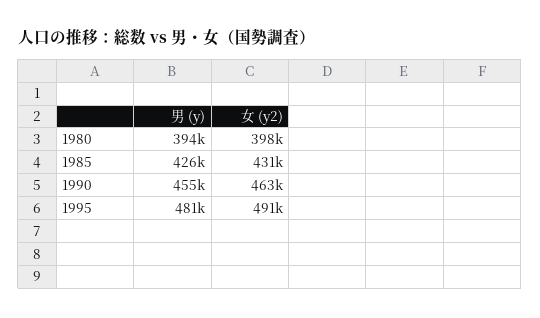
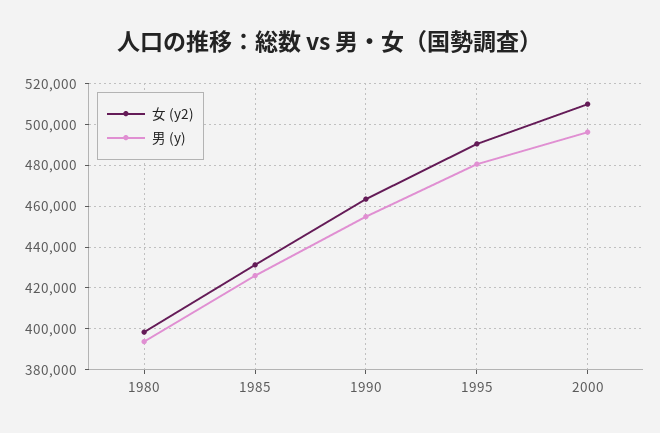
女 (y2), 2000: none -> 510000
男 (y), 2000: none -> 495000

